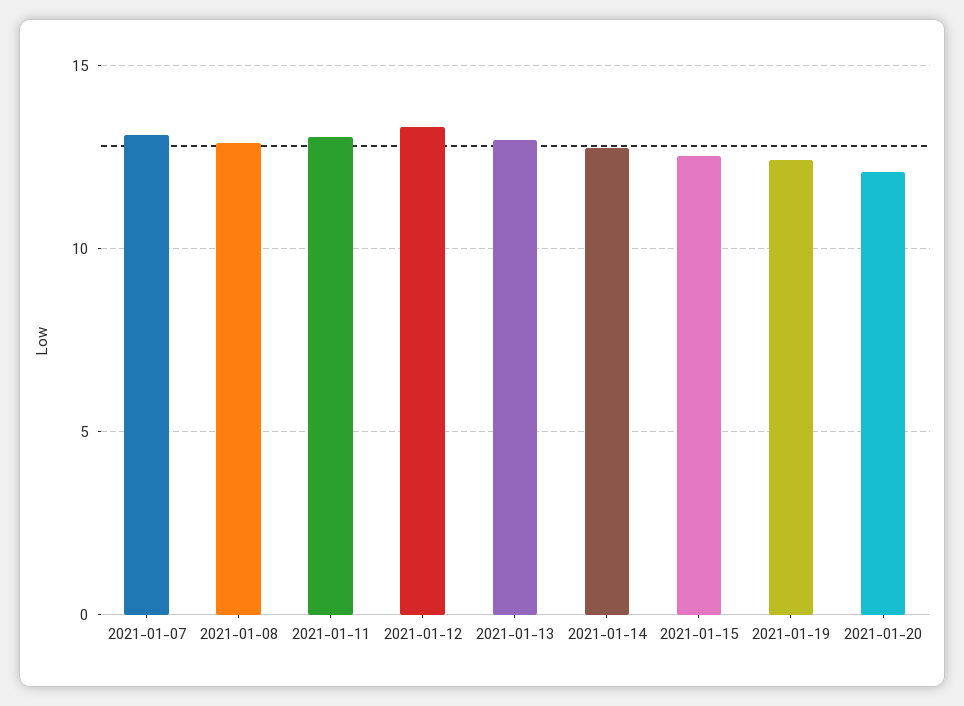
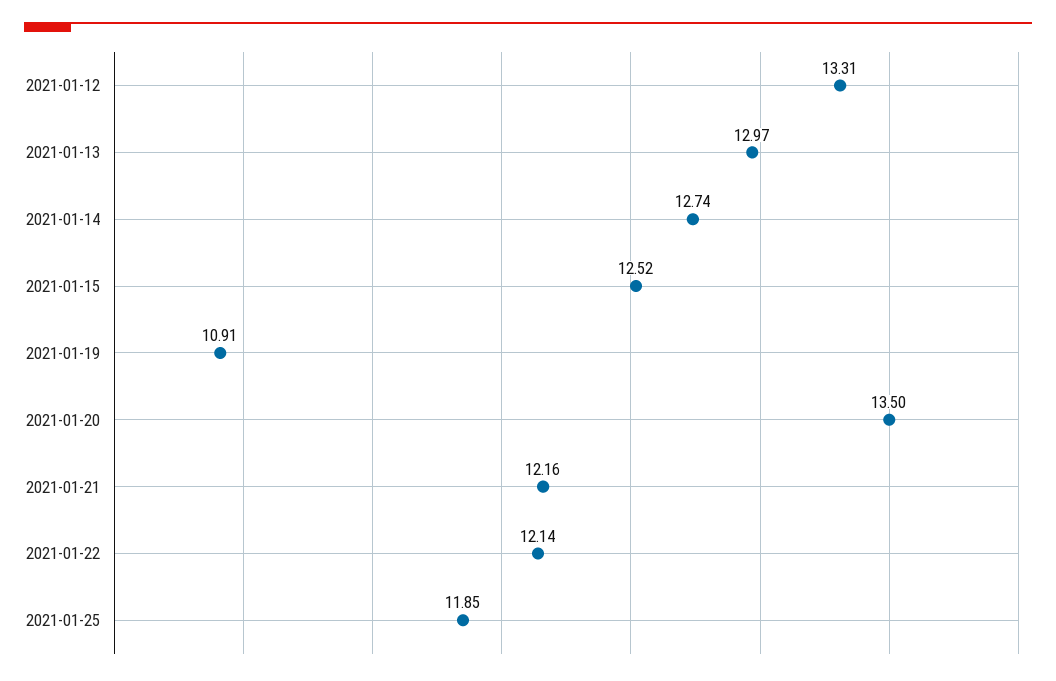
2021-01-07: 13 -> none
2021-01-08: 13 -> none
2021-01-11: 13 -> none
2021-01-19: 12.5 -> 10.91
2021-01-20: 12 -> 13.5
2021-01-21: none -> 12.16
2021-01-22: none -> 12.14
2021-01-25: none -> 11.85

